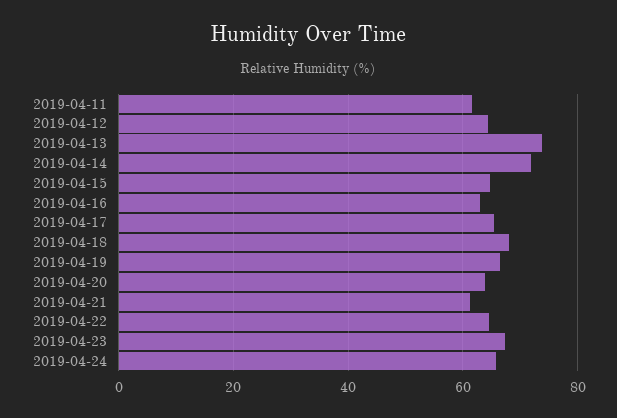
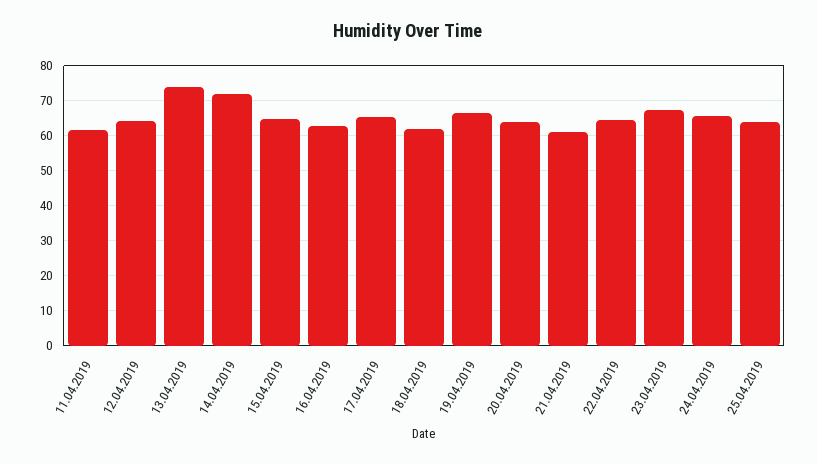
2019-04-18: 68 -> 62
25.04.2019: none -> 64

